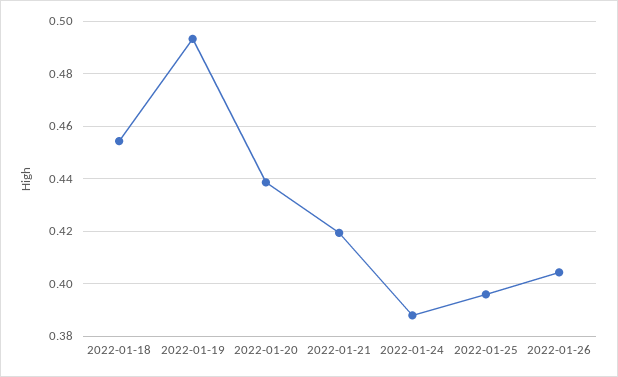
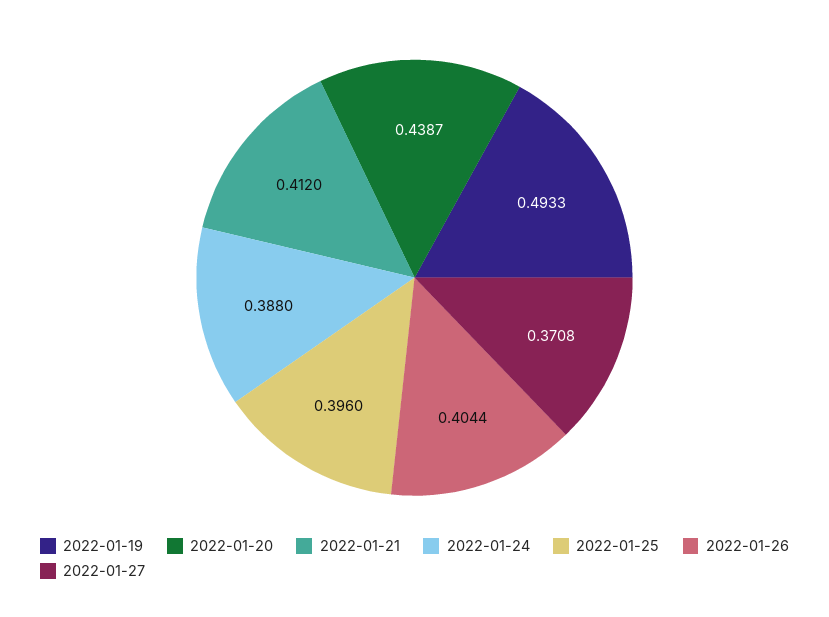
2022-01-18: 0.455 -> none
2022-01-21: 0.42 -> 0.412
2022-01-27: none -> 0.3708

